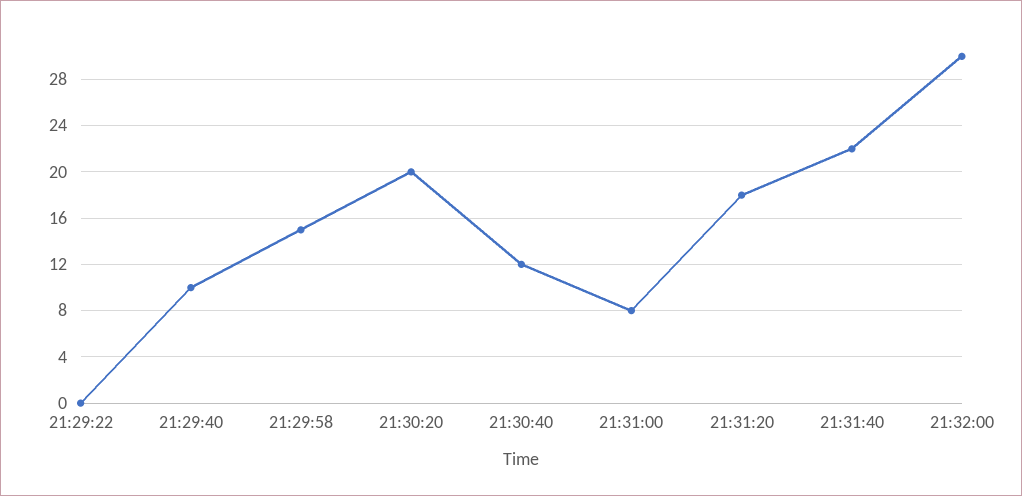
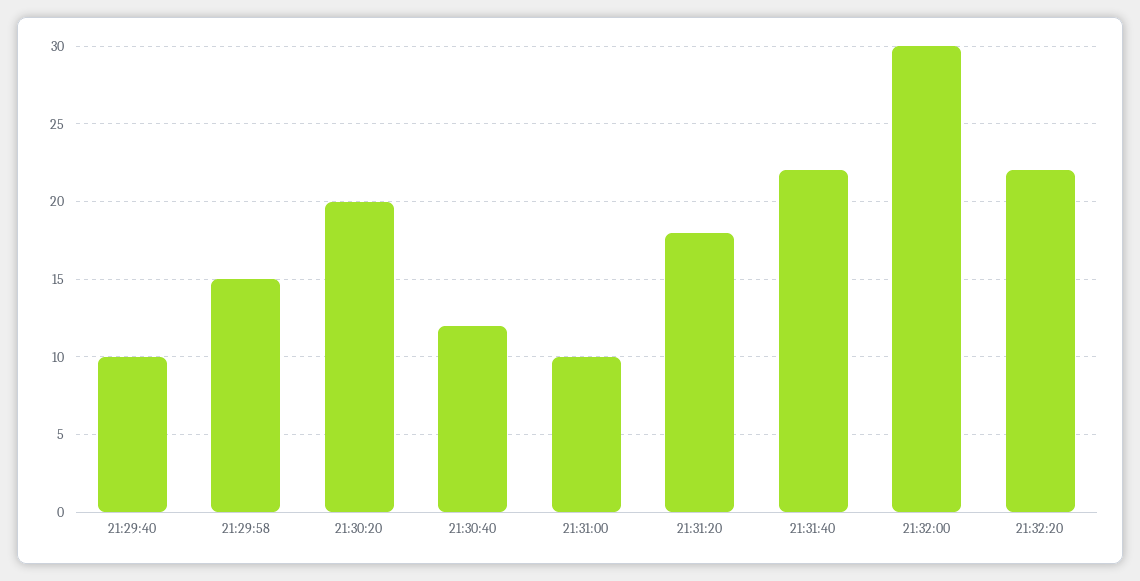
21:29:22: 0 -> none
21:31:00: 8 -> 10
21:32:20: none -> 22

